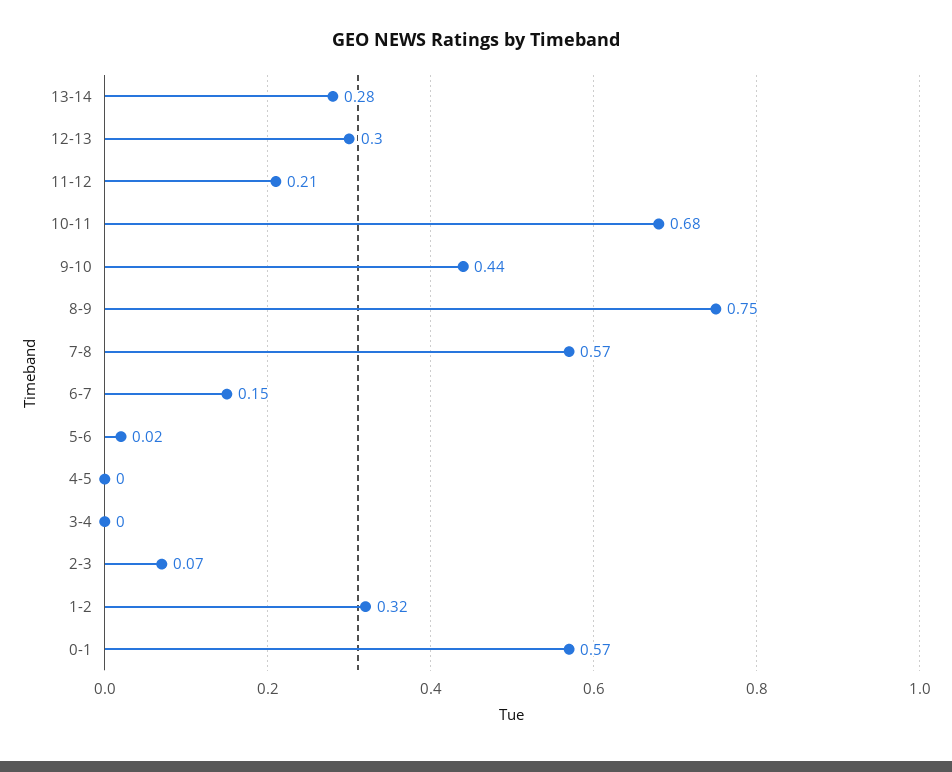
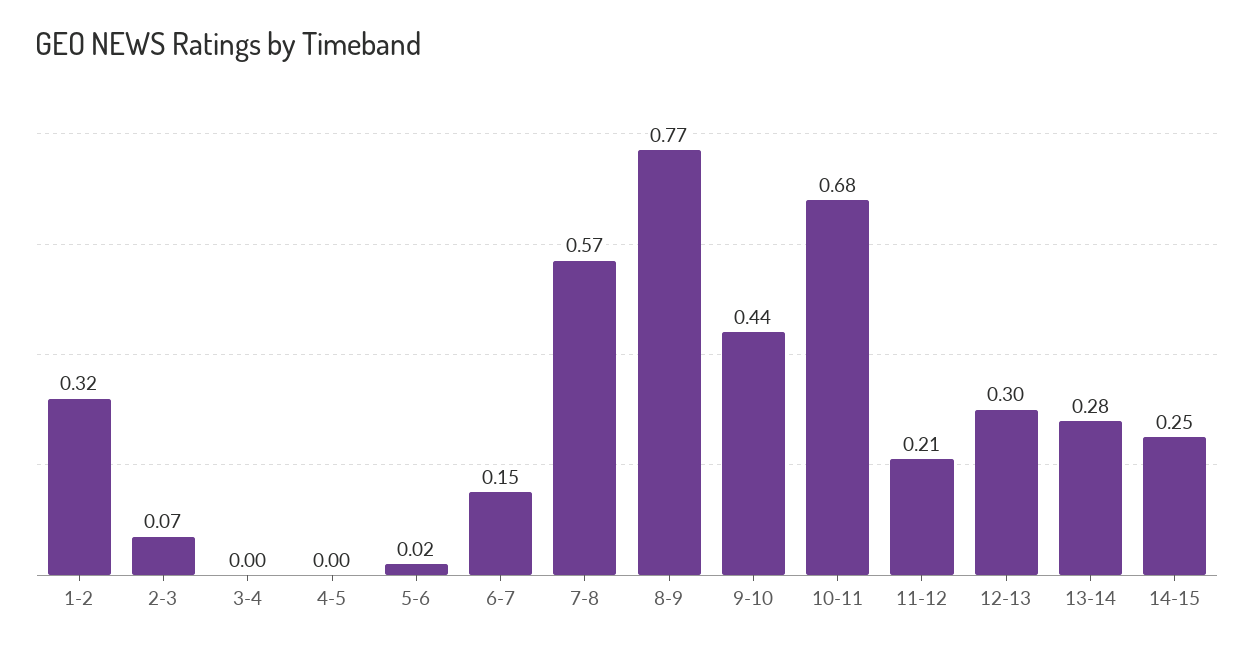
8-9: 0.75 -> 0.77
0-1: 0.57 -> none
14-15: none -> 0.25

